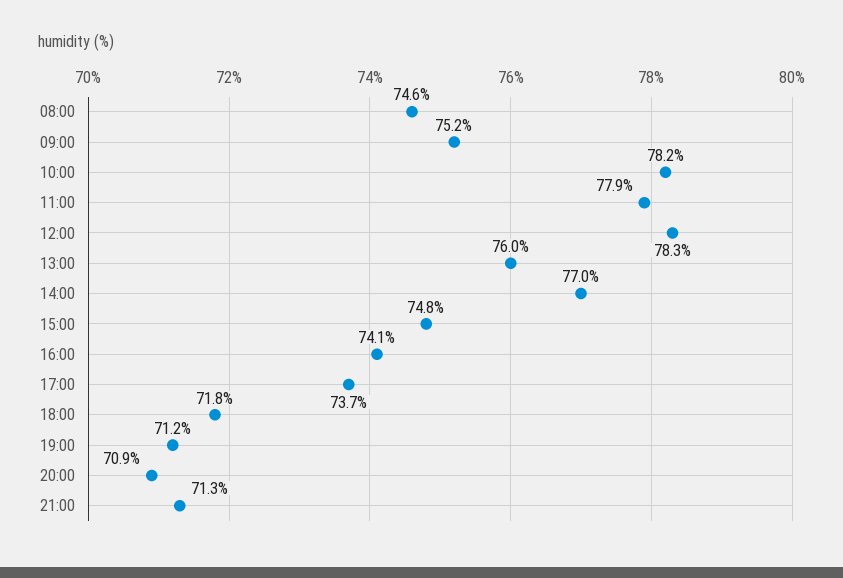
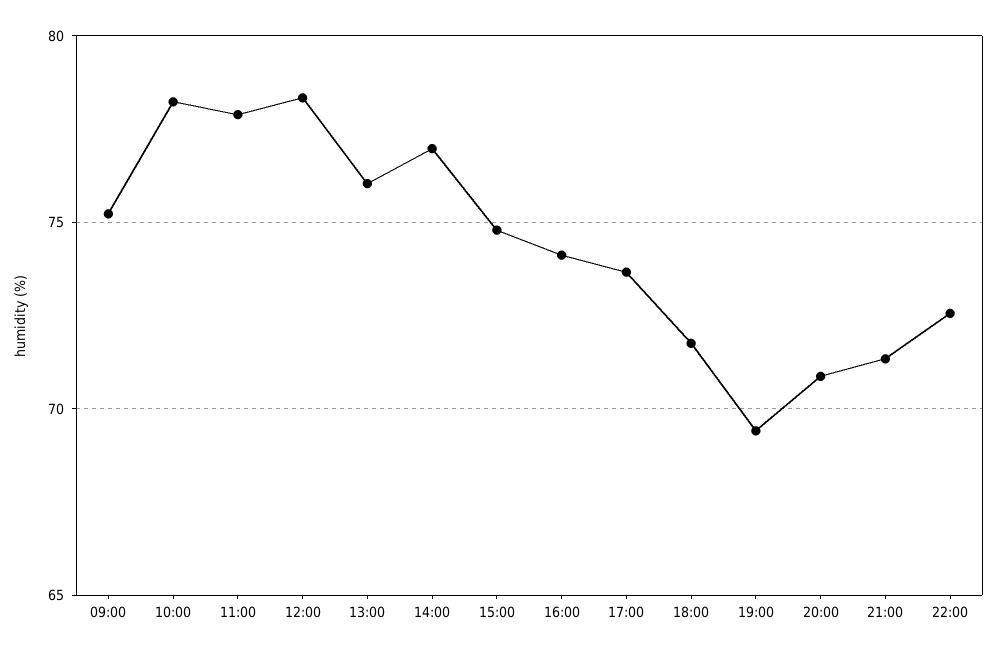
08:00: 74.6 -> none
19:00: 71.2 -> 69.5
22:00: none -> 72.5

